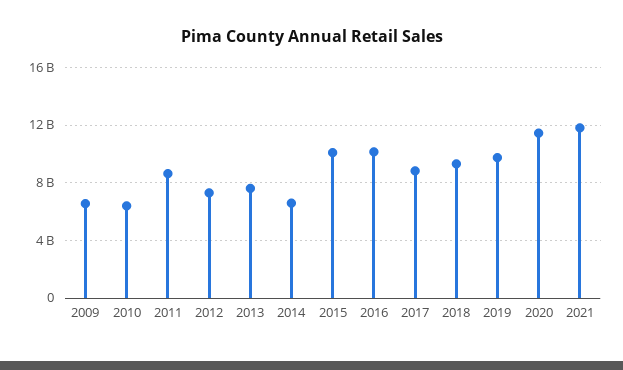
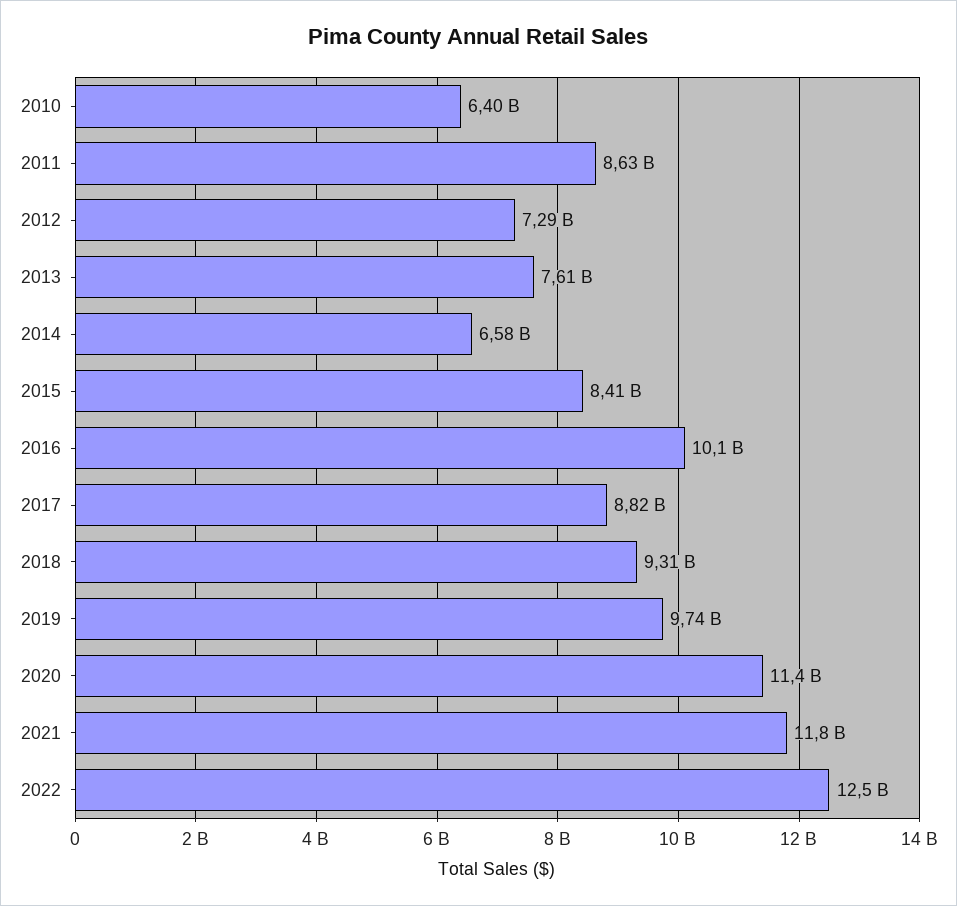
2009: 6500000000 -> none
2015: 10000000000 -> 8410000000
2022: none -> 12500000000

